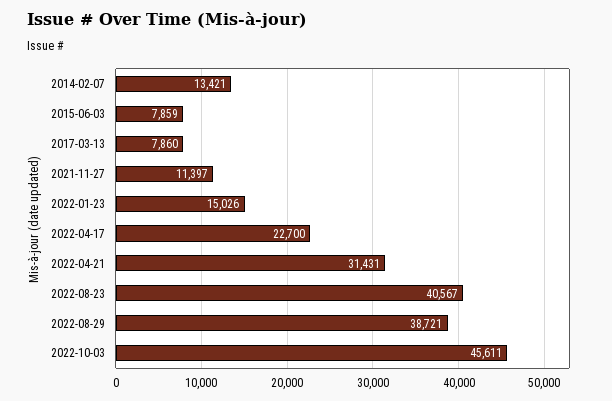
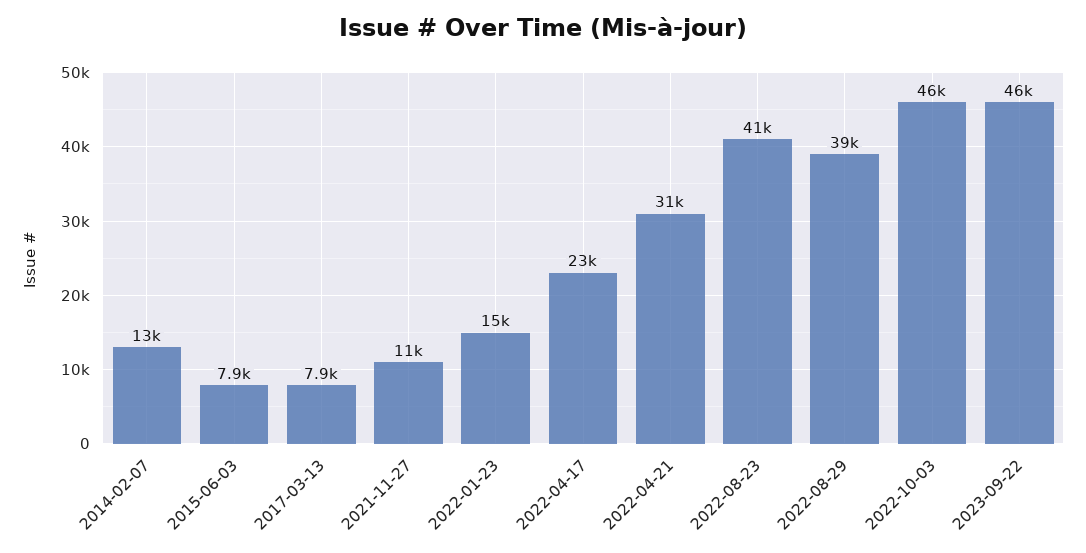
2023-09-22: none -> 46000

